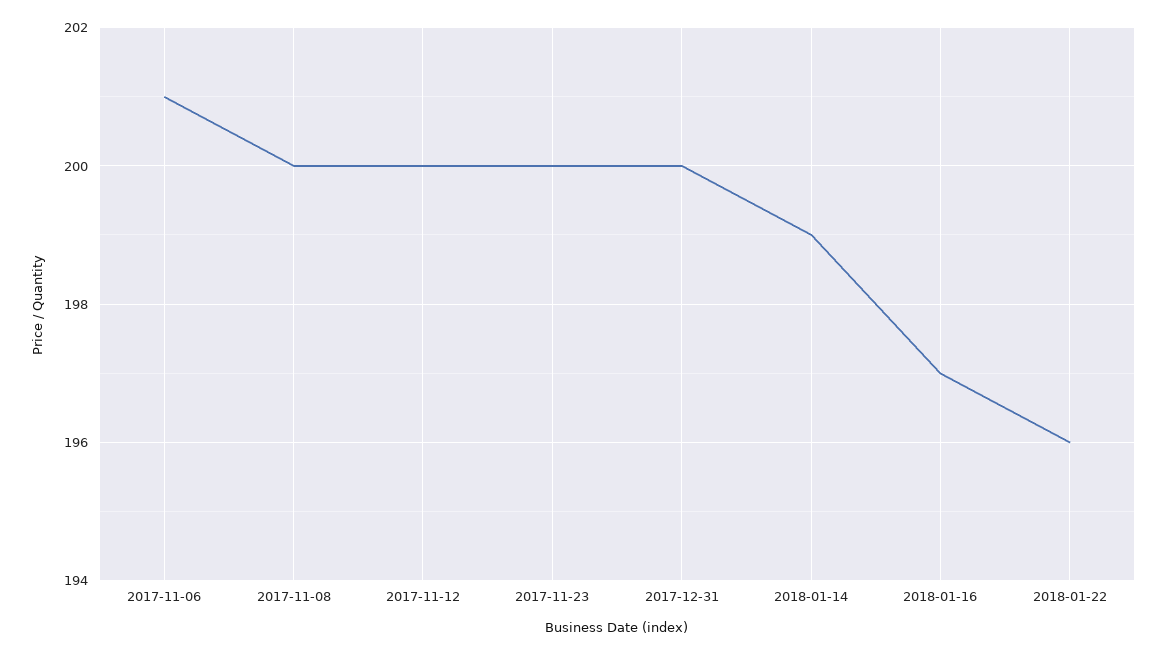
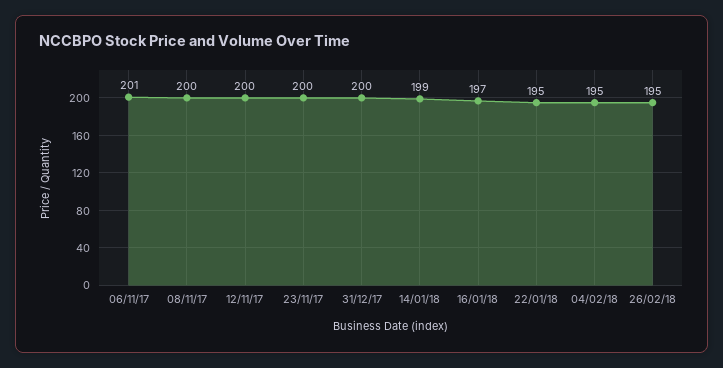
2018-01-22: 196 -> 195
04/02/18: none -> 195
26/02/18: none -> 195

